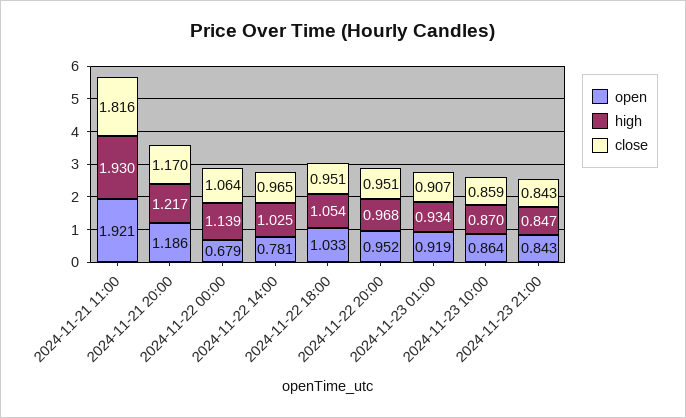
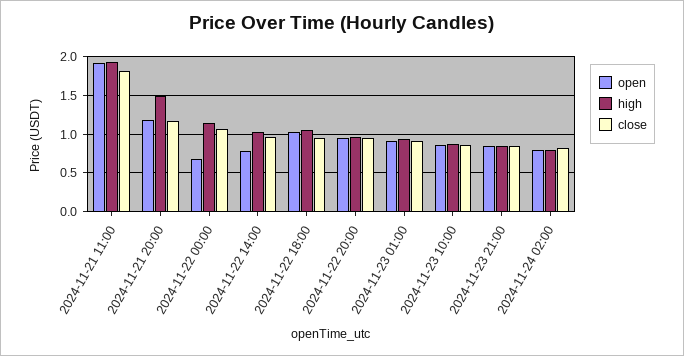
high, 2024-11-21 20:00: 1.217 -> 1.5
open, 2024-11-24 02:00: none -> 0.8
high, 2024-11-24 02:00: none -> 0.8
close, 2024-11-24 02:00: none -> 0.8

